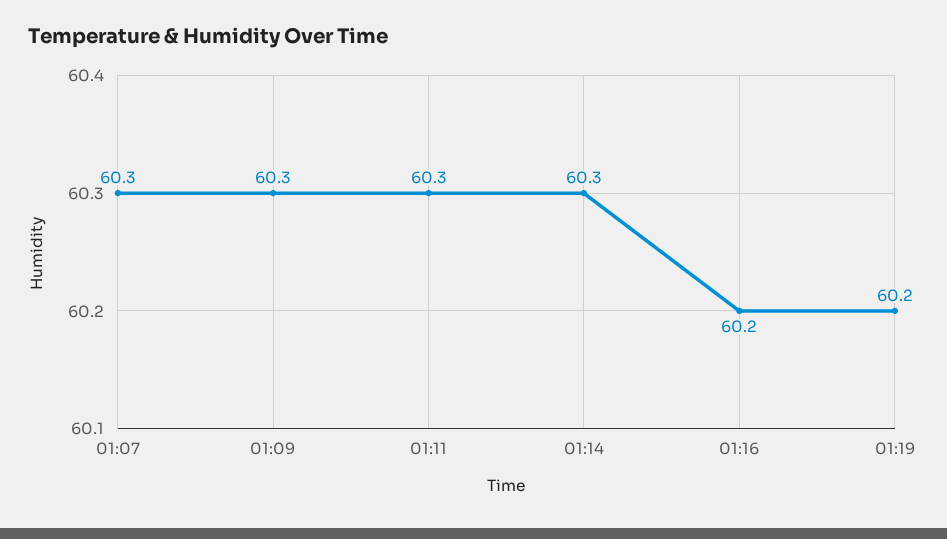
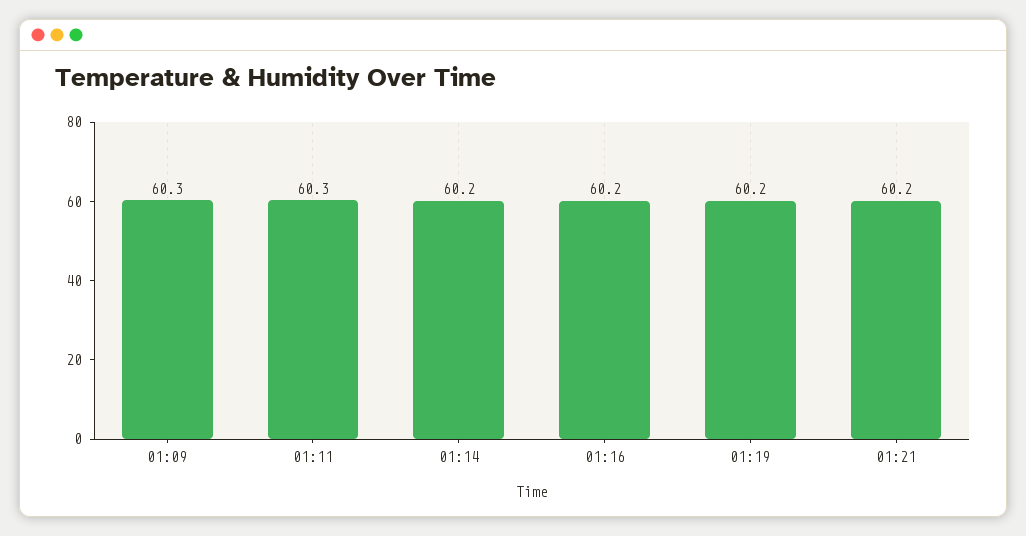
01:07: 60.3 -> none
01:14: 60.3 -> 60.2
01:21: none -> 60.2

